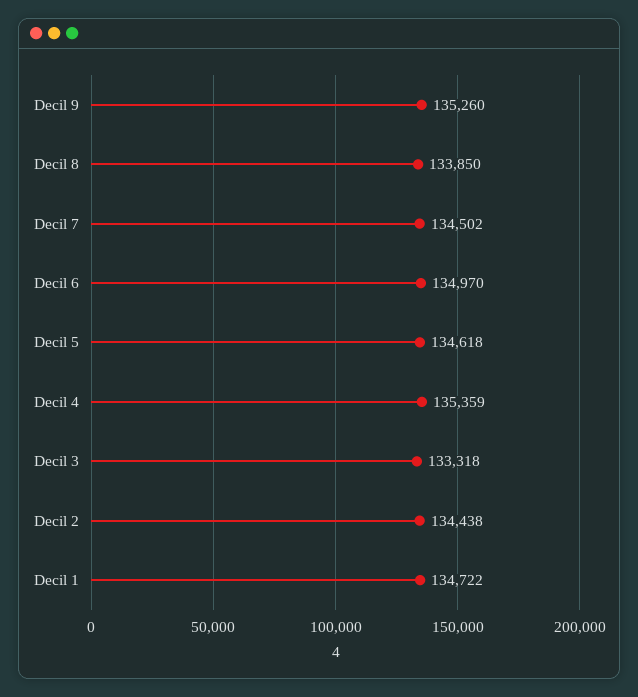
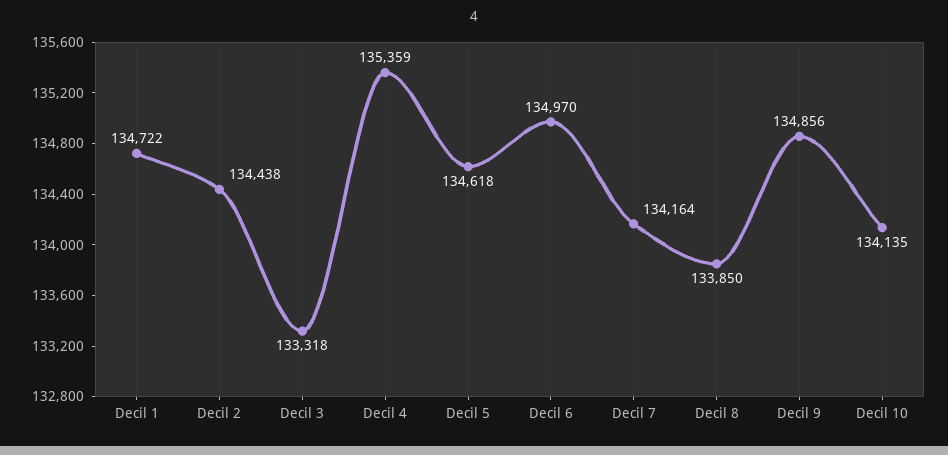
Decil 9: 135260 -> 134856
Decil 7: 134502 -> 134164
Decil 10: none -> 134135

